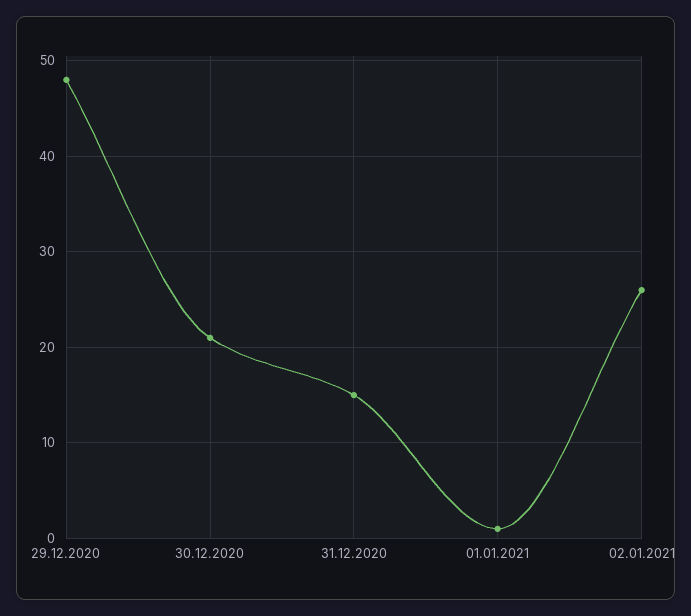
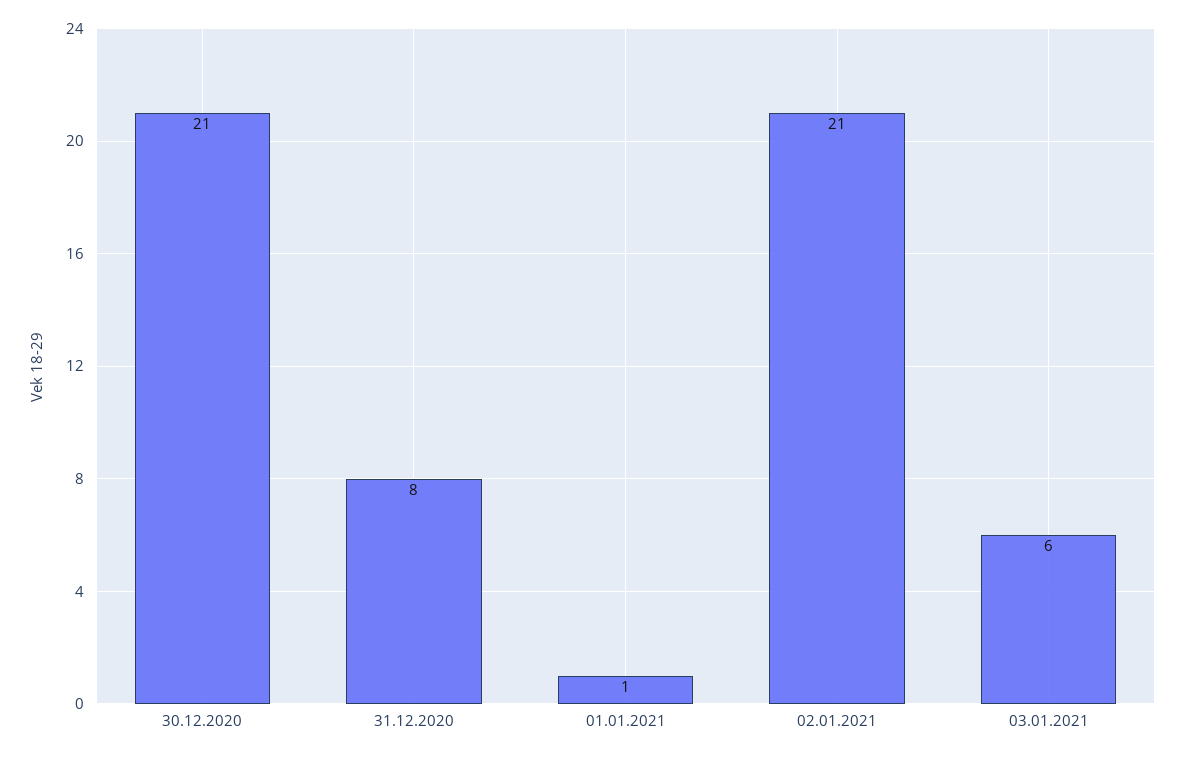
29.12.2020: 48 -> none
31.12.2020: 15 -> 8
02.01.2021: 26 -> 21
03.01.2021: none -> 6

